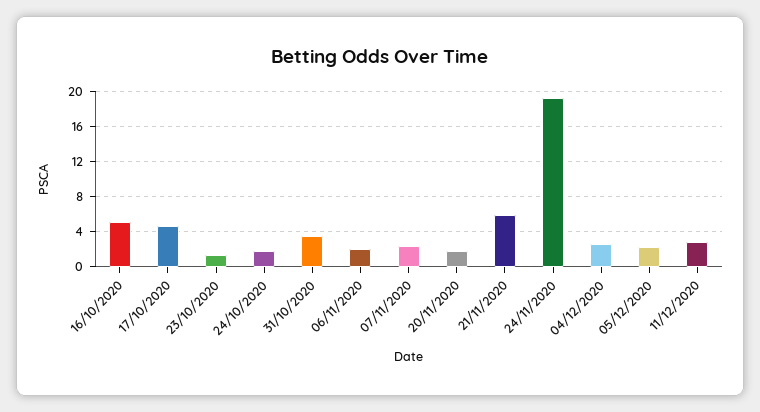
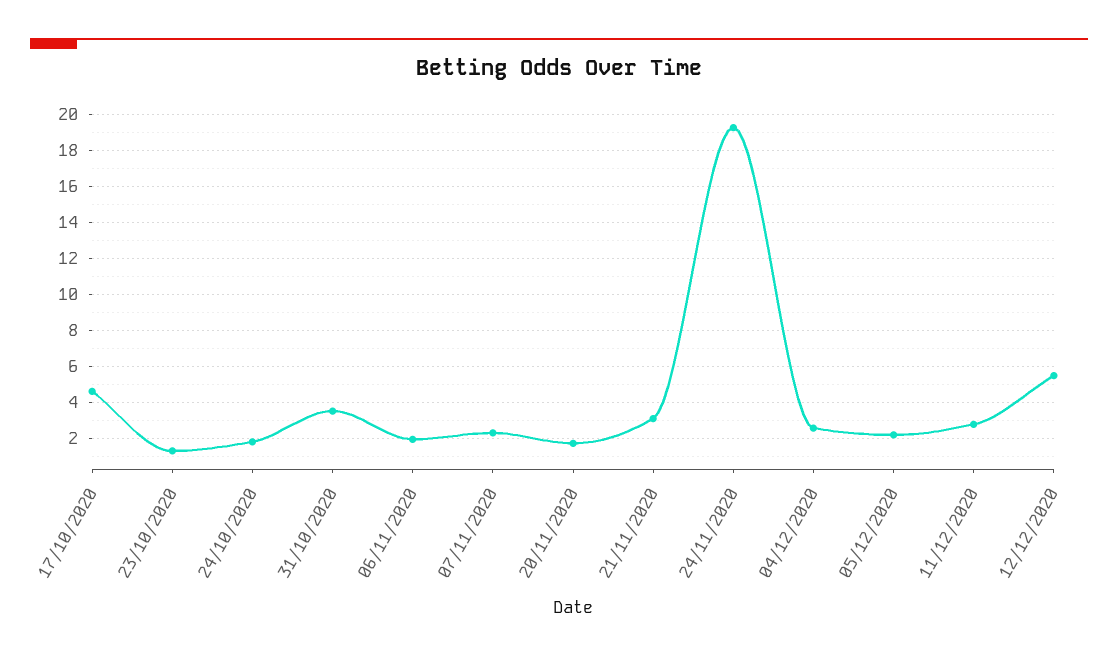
16/10/2020: 5 -> none
21/11/2020: 6 -> 3
12/12/2020: none -> 5.5

